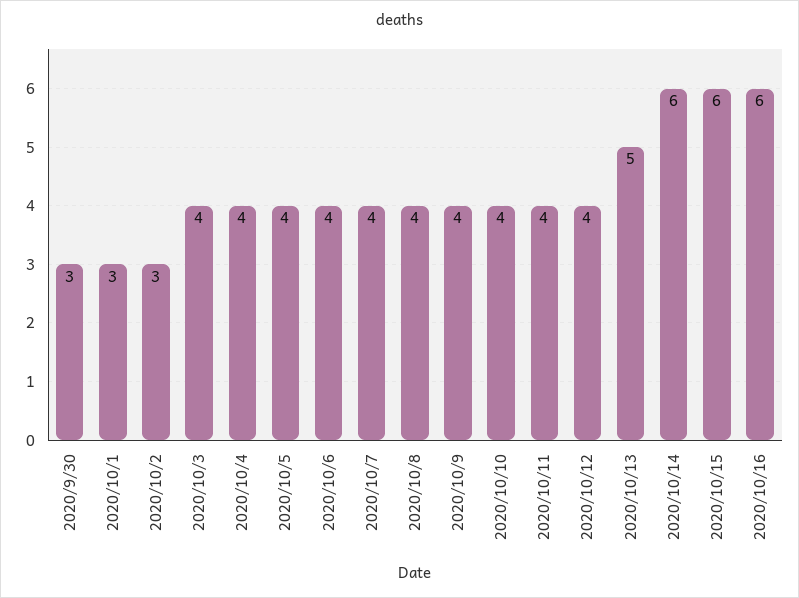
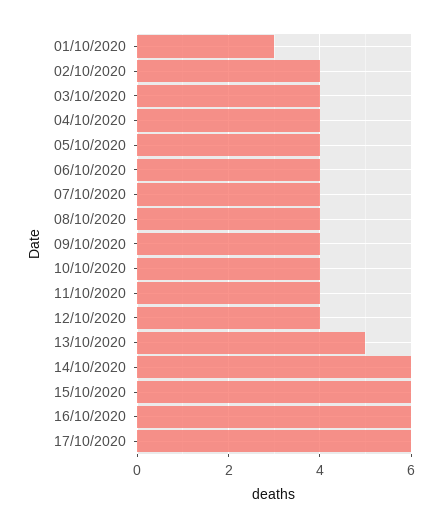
2020/9/30: 3 -> none
2020/10/2: 3 -> 4
17/10/2020: none -> 6

